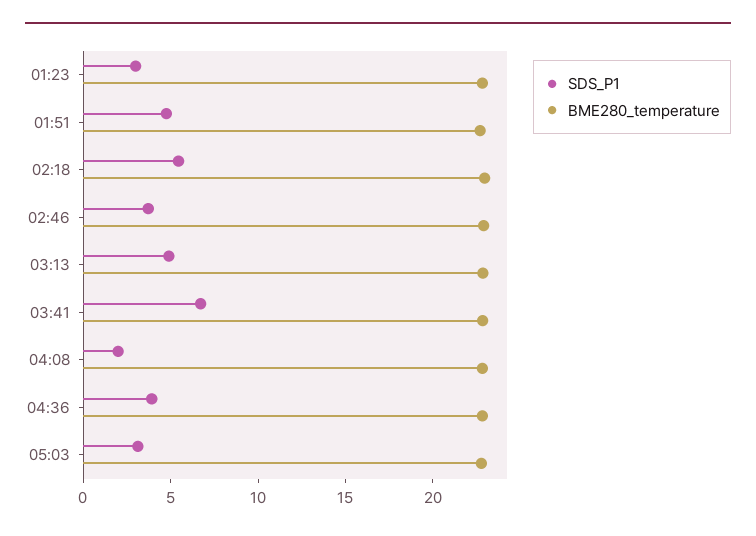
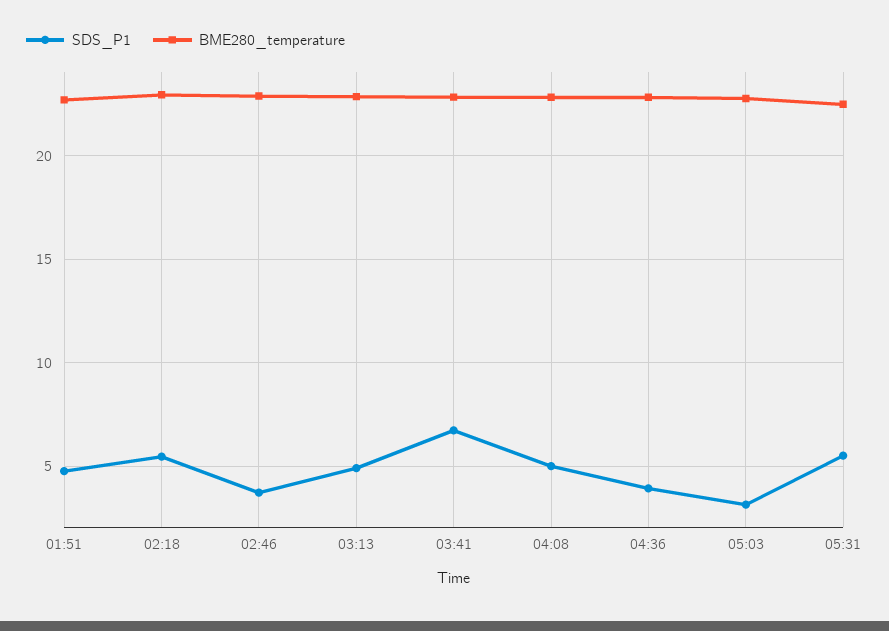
SDS_P1, 01:23: 3 -> none
BME280_temperature, 01:23: 23 -> none
SDS_P1, 04:08: 2 -> 5
SDS_P1, 05:31: none -> 5.5
BME280_temperature, 05:31: none -> 22.5

